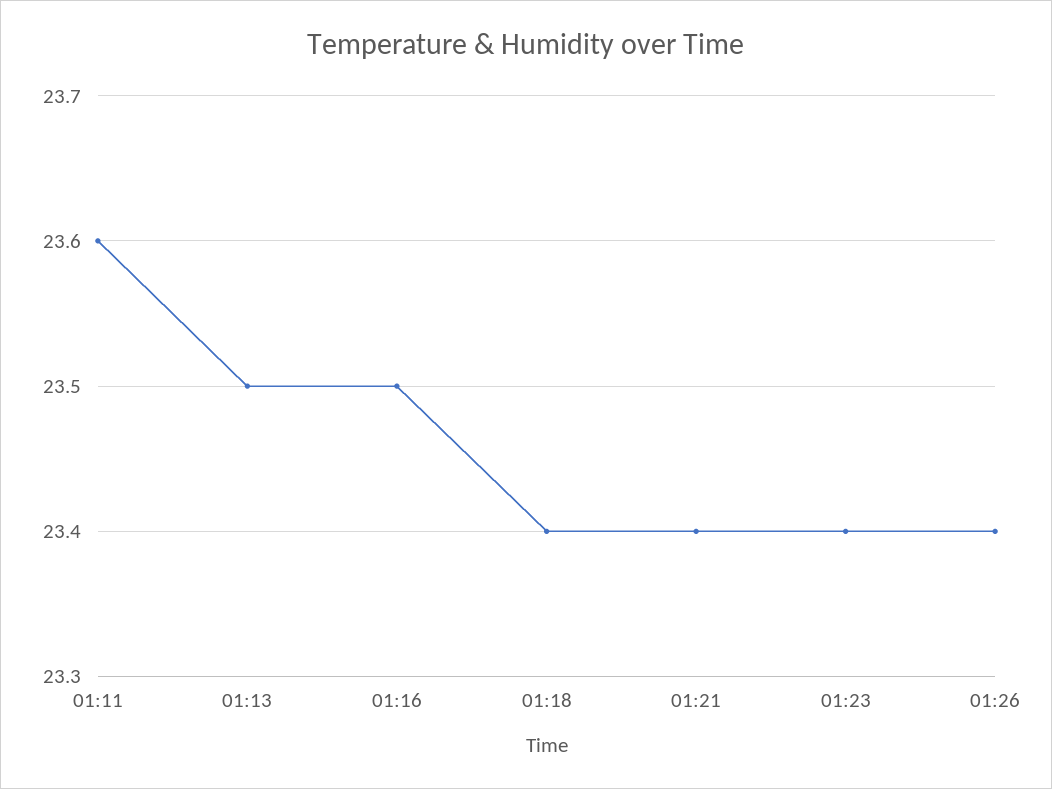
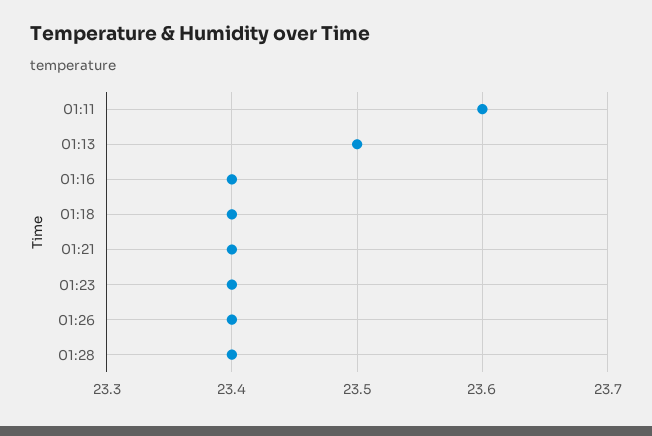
01:16: 23.5 -> 23.4
01:28: none -> 23.4

